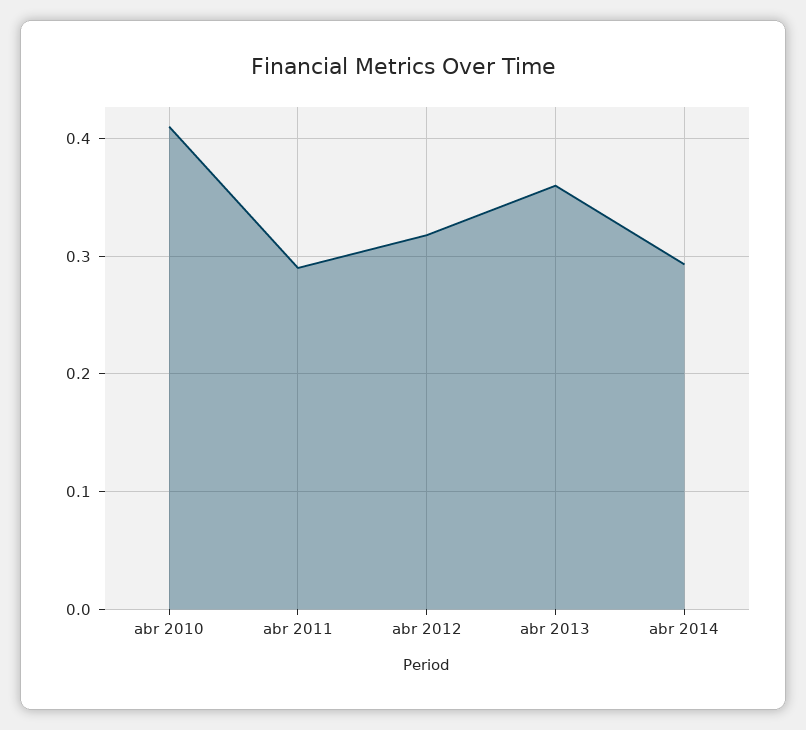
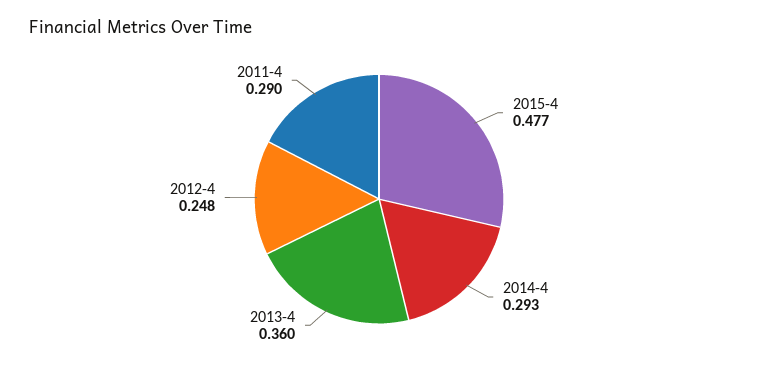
abr 2010: 0.41 -> none
abr 2012: 0.32 -> 0.248
2015-4: none -> 0.477

